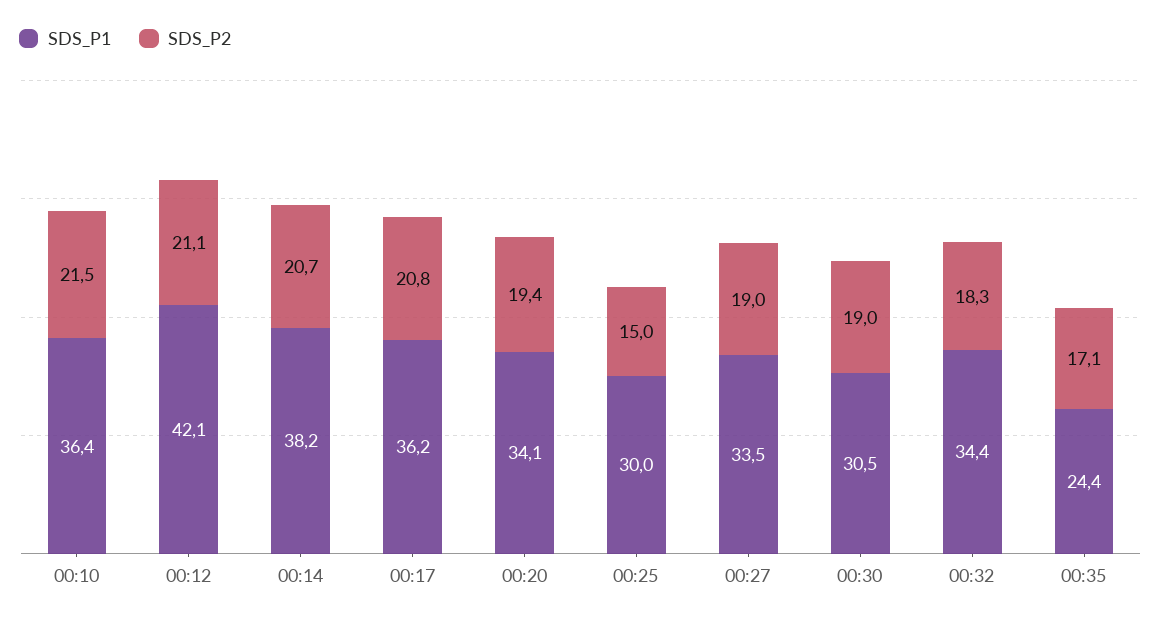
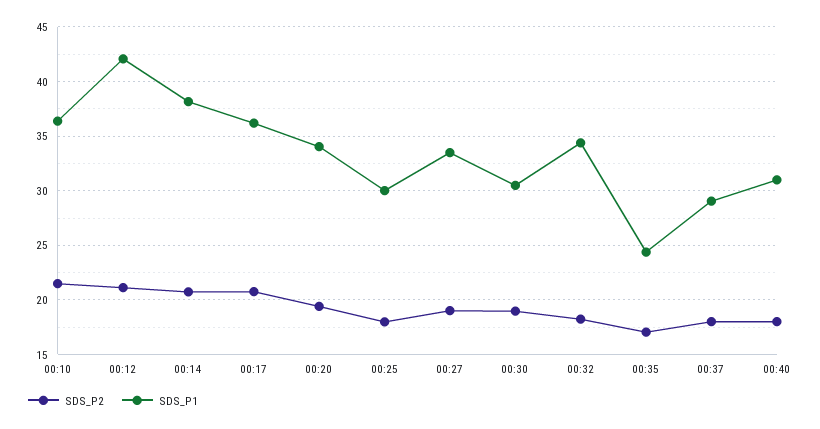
SDS_P2, 00:25: 15 -> 18
SDS_P2, 00:37: none -> 18
SDS_P1, 00:37: none -> 29
SDS_P2, 00:40: none -> 18
SDS_P1, 00:40: none -> 31

